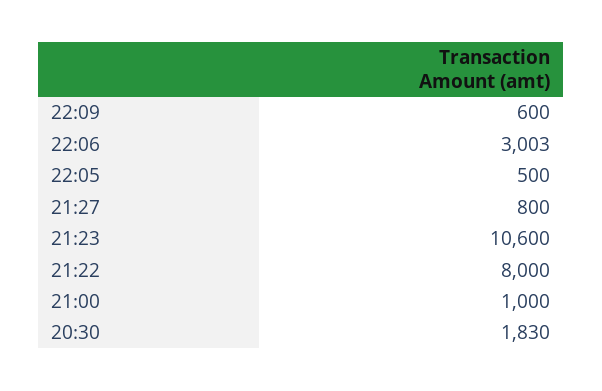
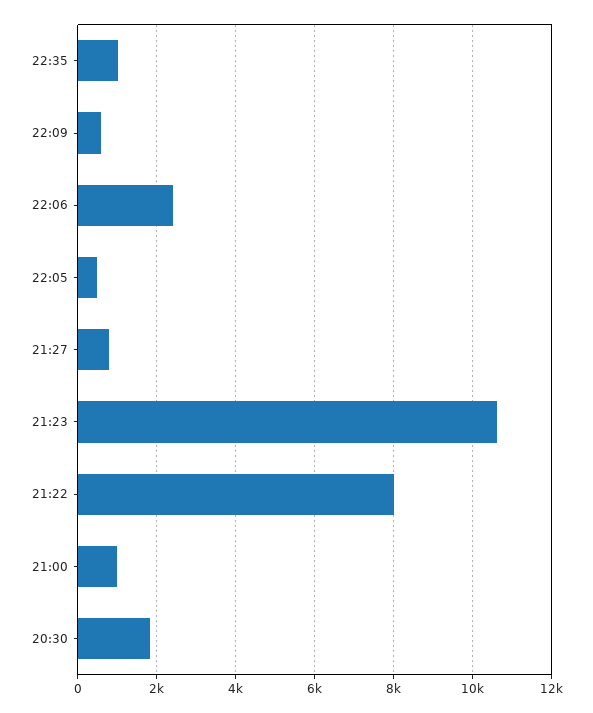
22:06: 3003 -> 2400
22:35: none -> 1000

